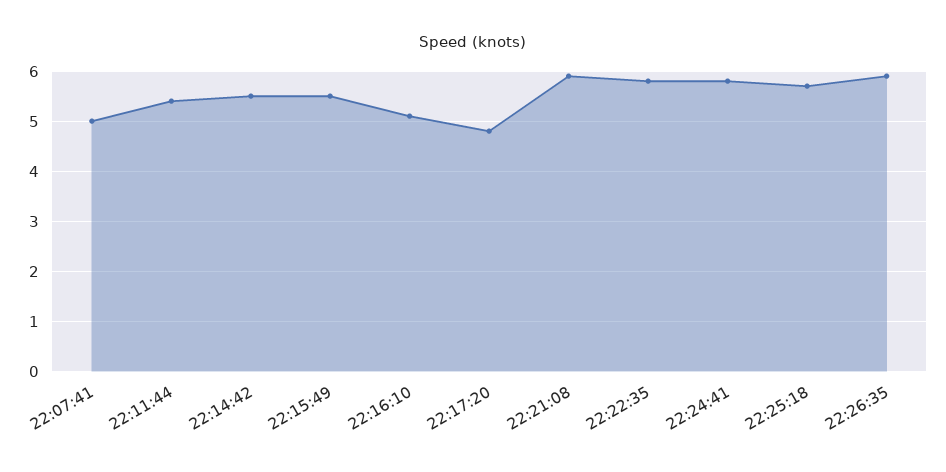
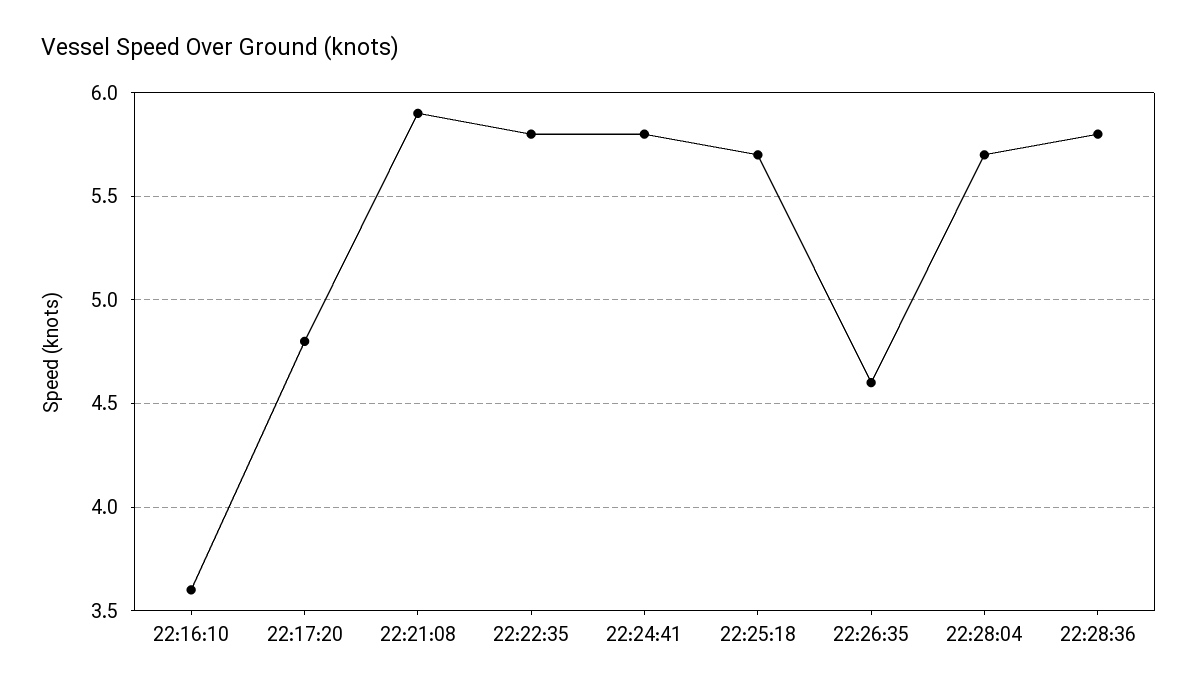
22:07:41: 5 -> none
22:11:44: 5.5 -> none
22:14:42: 5.5 -> none
22:15:49: 5.5 -> none
22:16:10: 5 -> 3.6
22:26:35: 6 -> 4.6
22:28:04: none -> 5.7
22:28:36: none -> 5.8

